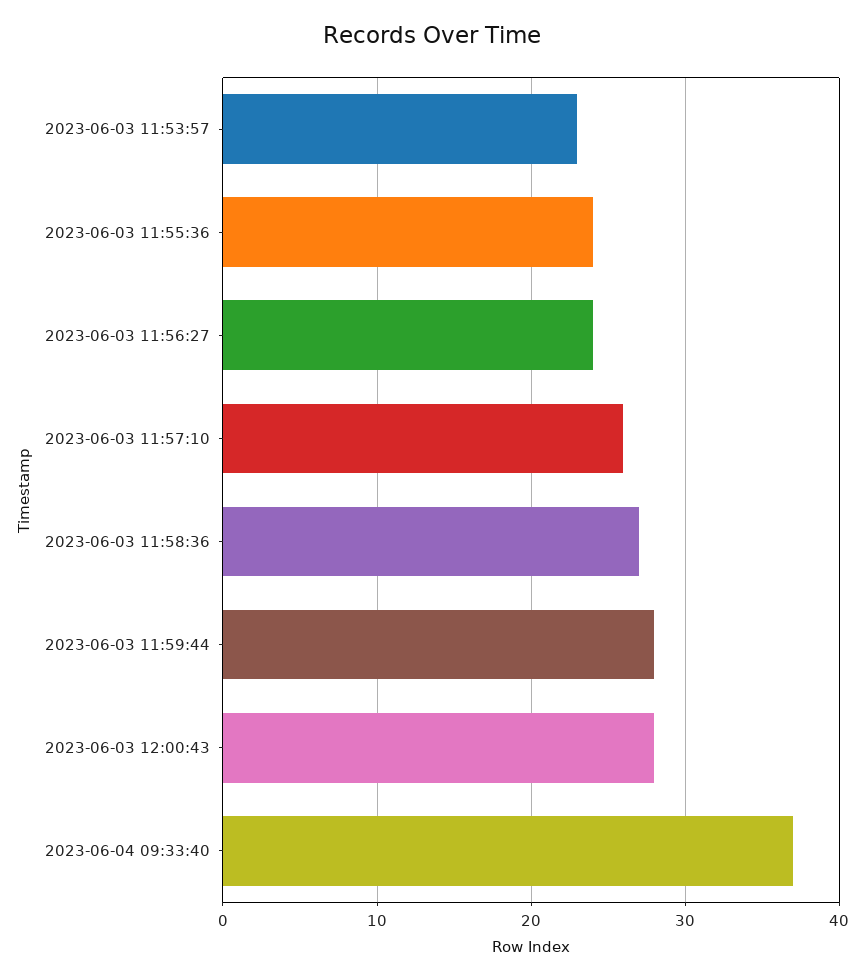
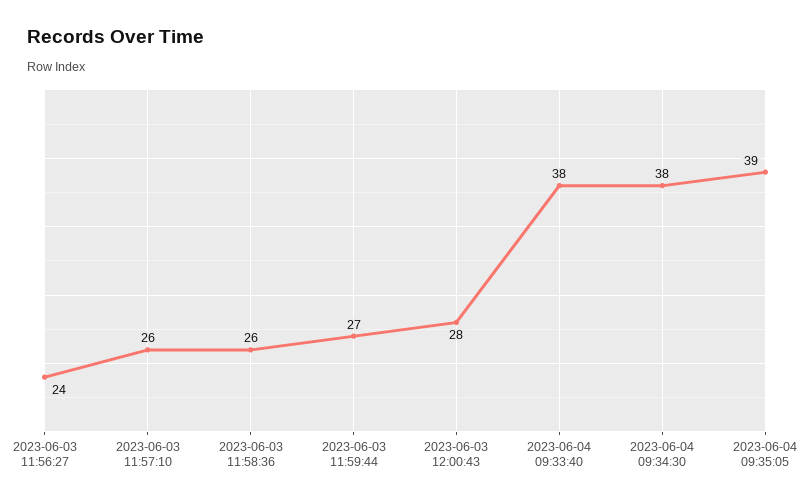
2023-06-03 11:53:57: 23 -> none
2023-06-03 11:55:36: 24 -> none
2023-06-03 11:58:36: 27 -> 26
2023-06-03 11:59:44: 28 -> 27
2023-06-04 09:33:40: 37 -> 38
2023-06-04 09:34:30: none -> 38
2023-06-04 09:35:05: none -> 39

